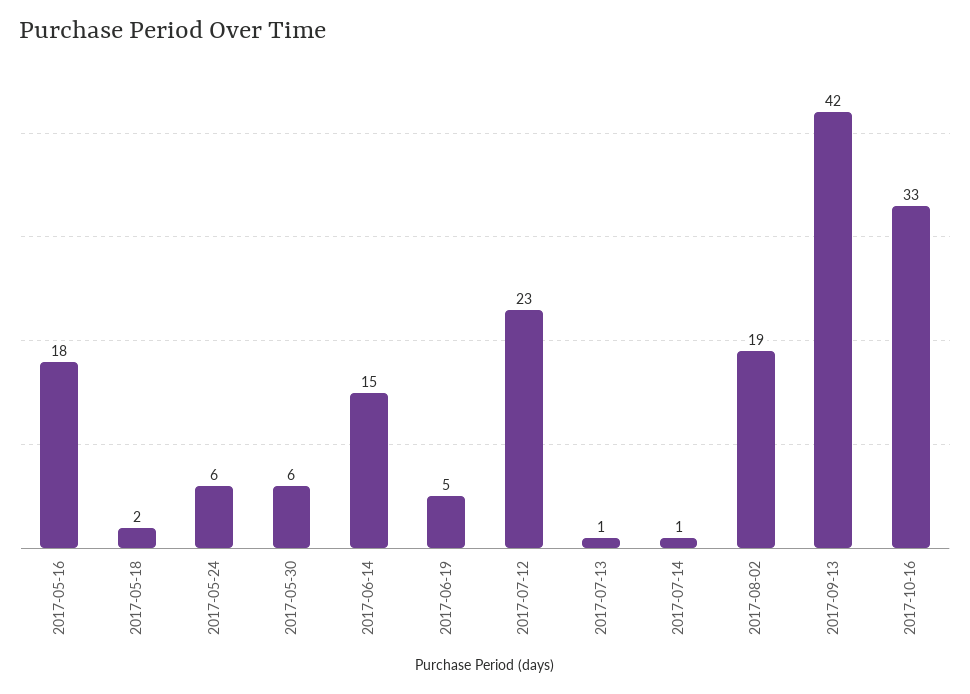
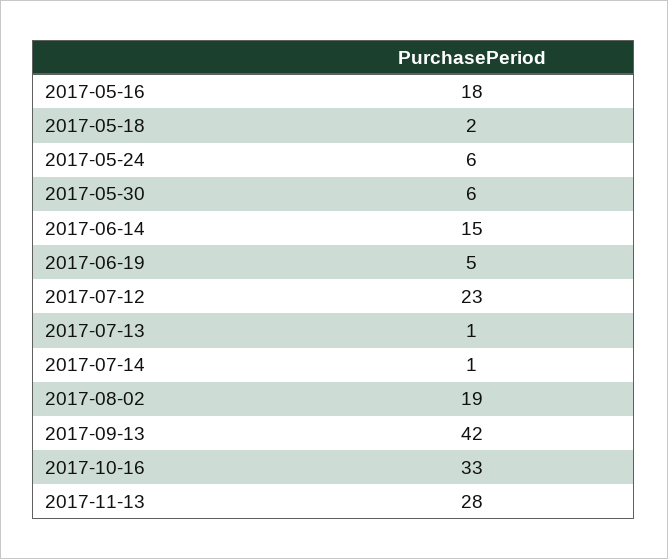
2017-11-13: none -> 28

